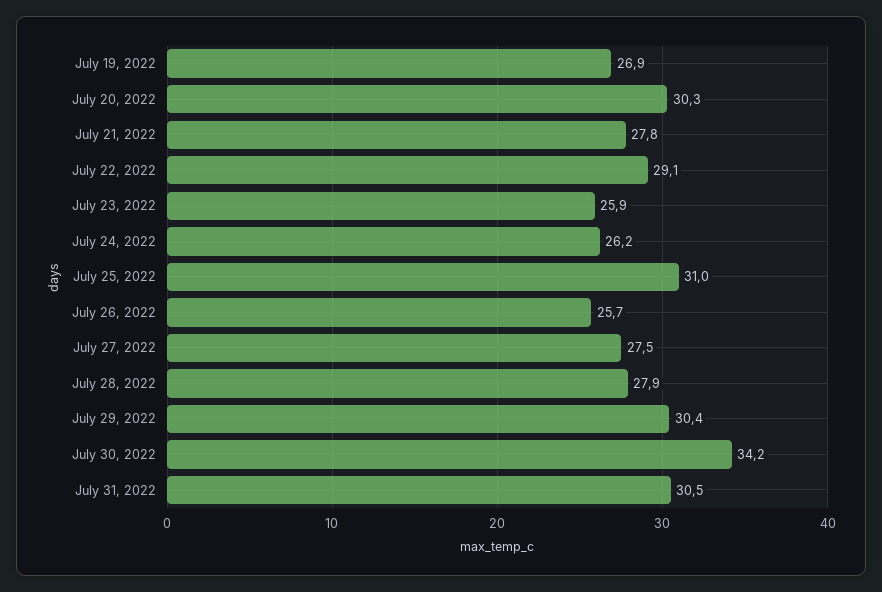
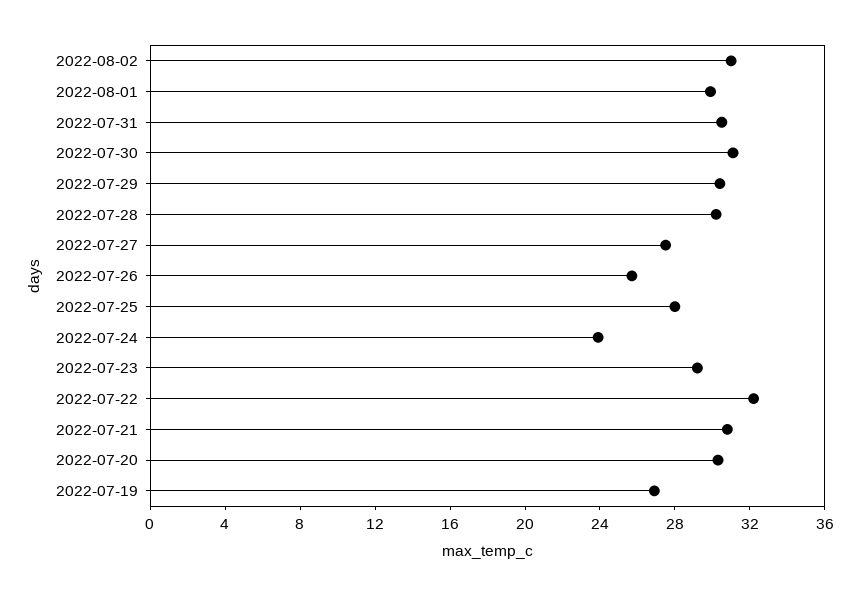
July 21, 2022: 27.8 -> 31
July 22, 2022: 29.1 -> 32
July 23, 2022: 25.9 -> 29
July 24, 2022: 26.2 -> 24
July 25, 2022: 31 -> 28
July 28, 2022: 27.9 -> 30
July 30, 2022: 34.2 -> 31
2022-08-02: none -> 31
2022-08-01: none -> 30

